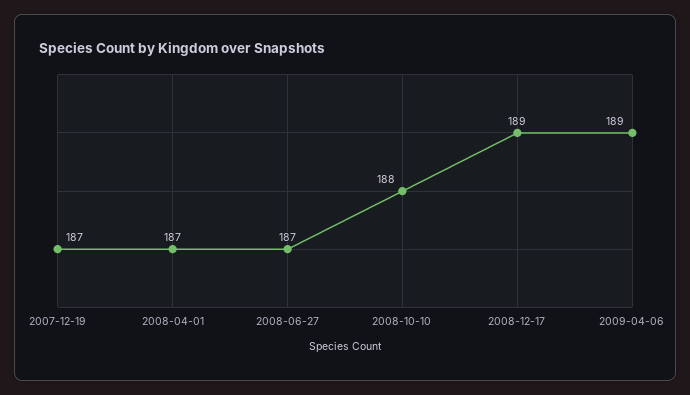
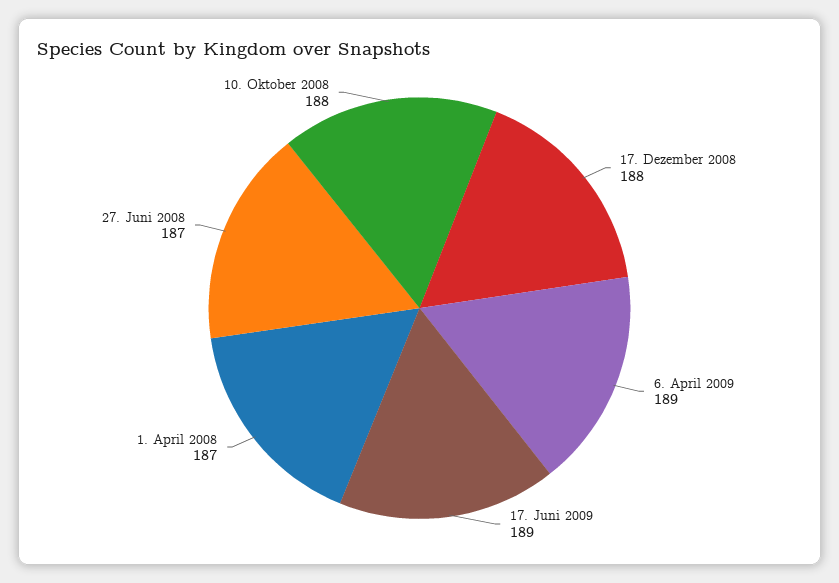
2007-12-19: 187 -> none
2008-12-17: 189 -> 188
17. Juni 2009: none -> 189

